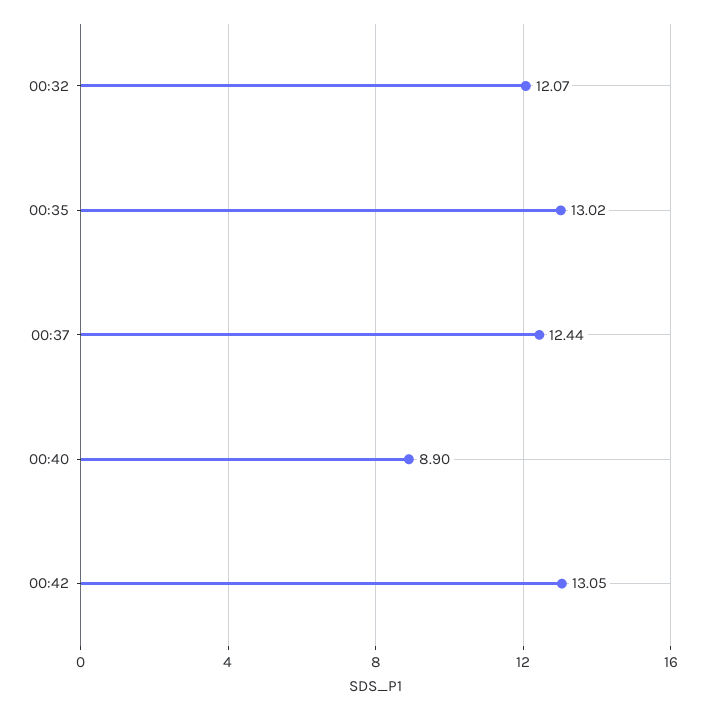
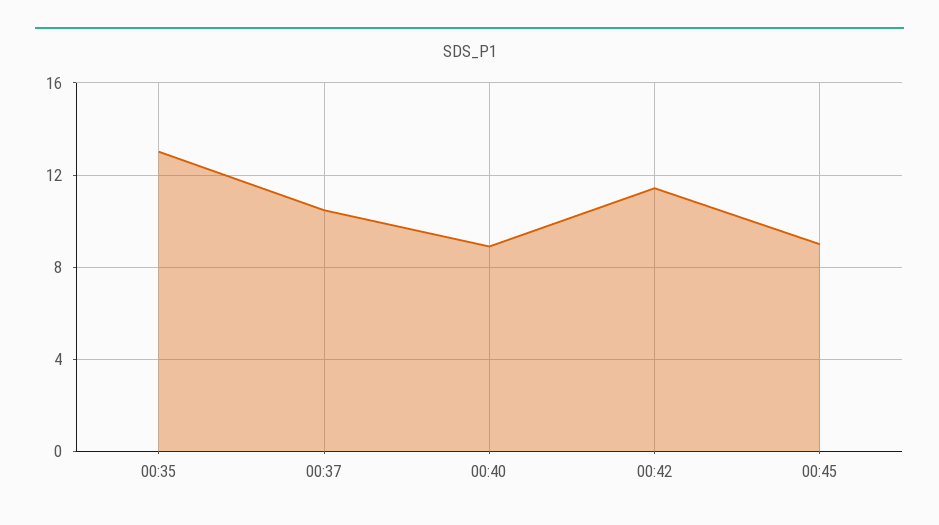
00:32: 12.07 -> none
00:37: 12.44 -> 10.5
00:42: 13.05 -> 11.5
00:45: none -> 9

